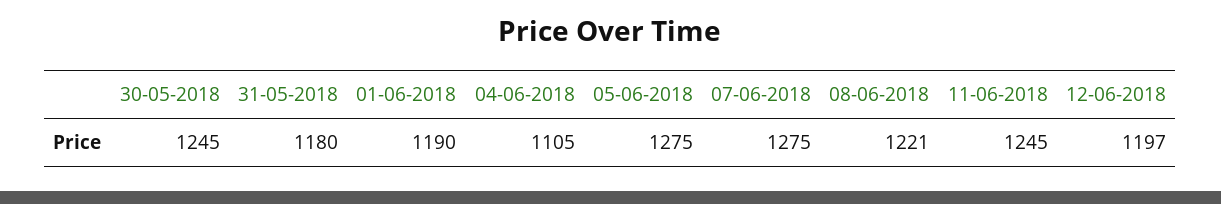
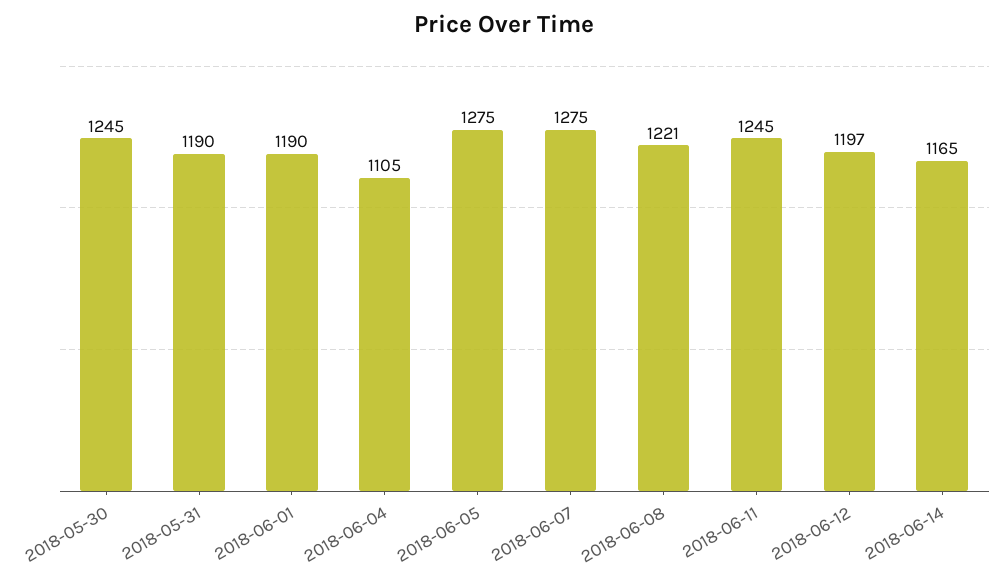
31-05-2018: 1180 -> 1190
2018-06-14: none -> 1165

